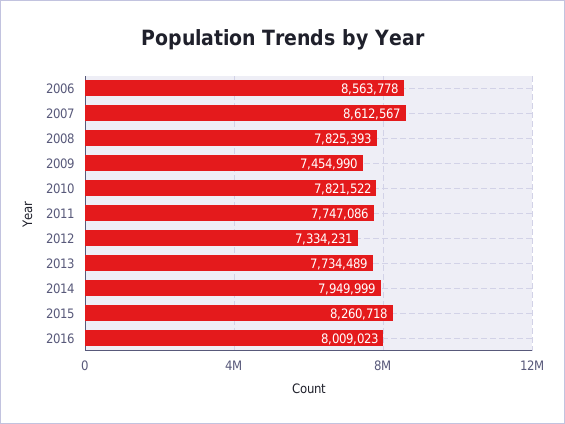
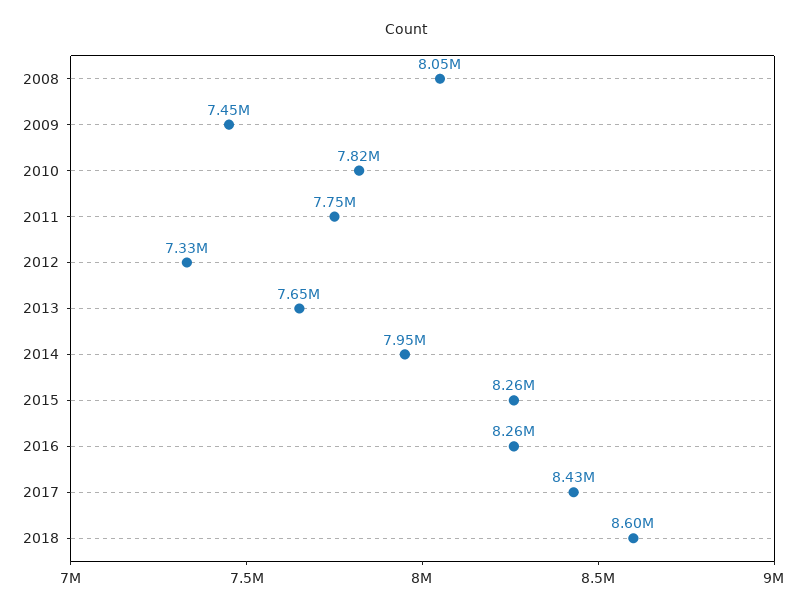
2006: 8563778 -> none
2007: 8612567 -> none
2008: 7825393 -> 8050000
2013: 7734489 -> 7650000
2016: 8009023 -> 8260000
2017: none -> 8430000
2018: none -> 8600000

